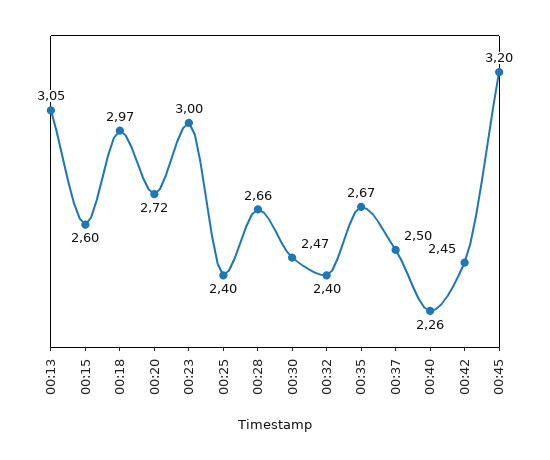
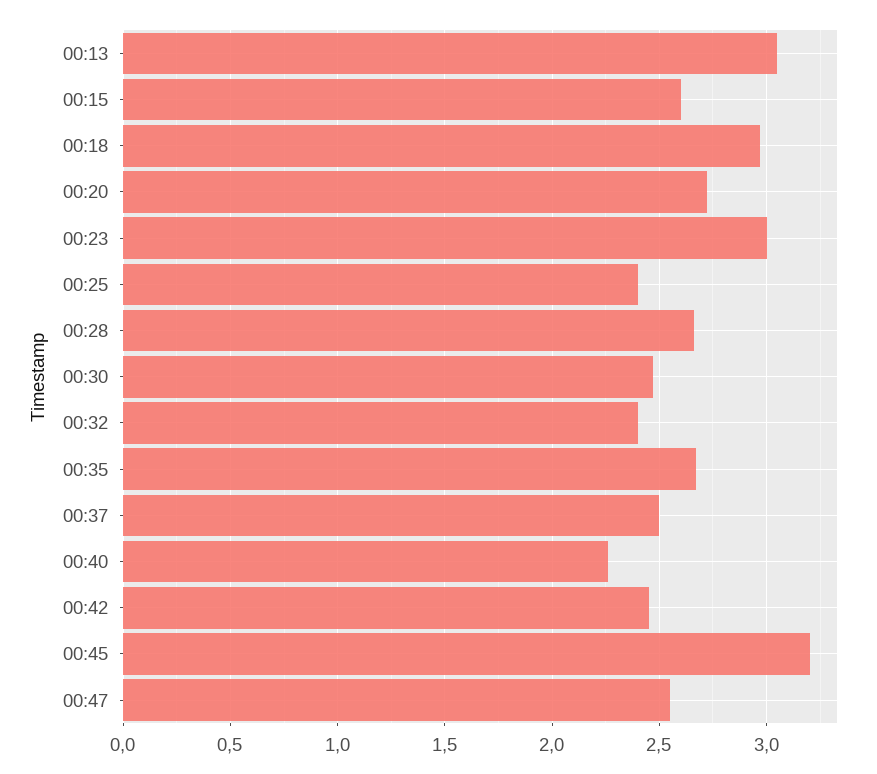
00:47: none -> 2.55

